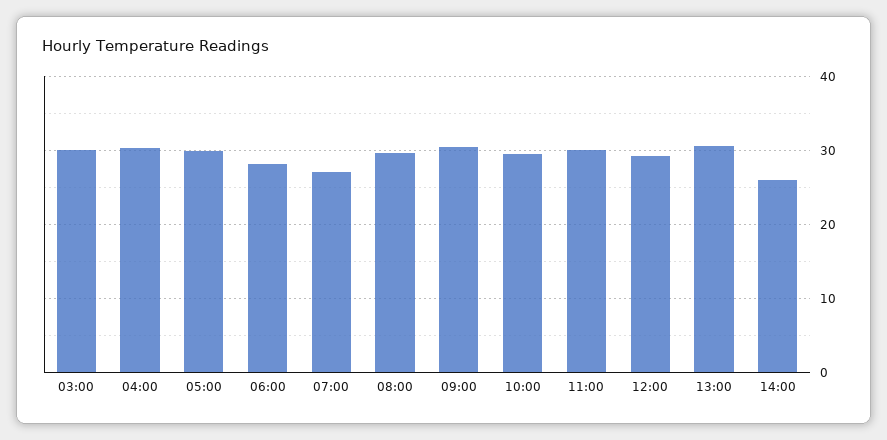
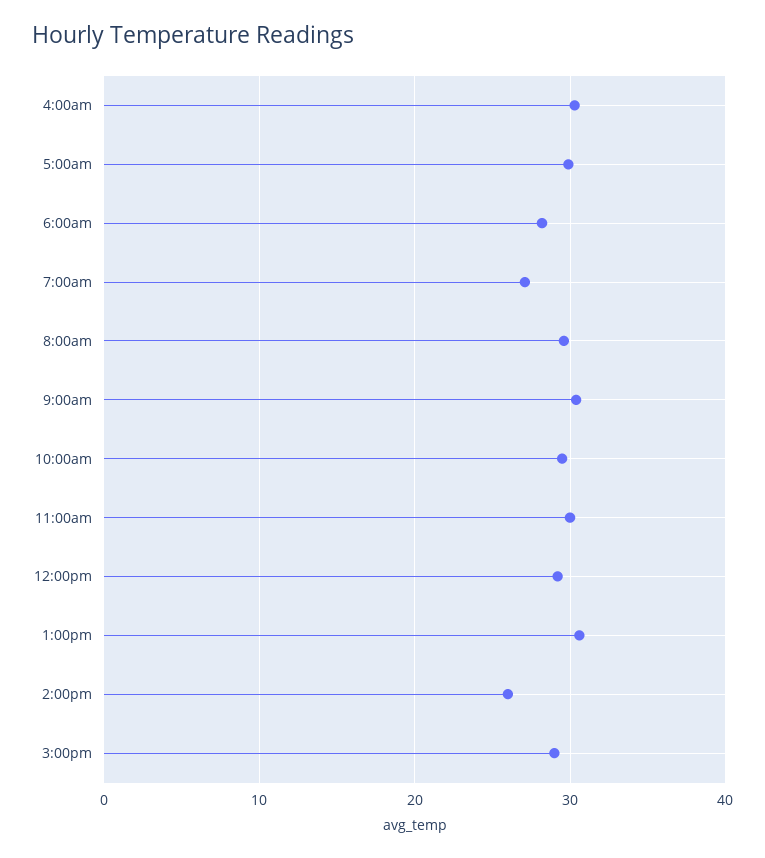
03:00: 30 -> none
3:00pm: none -> 29

